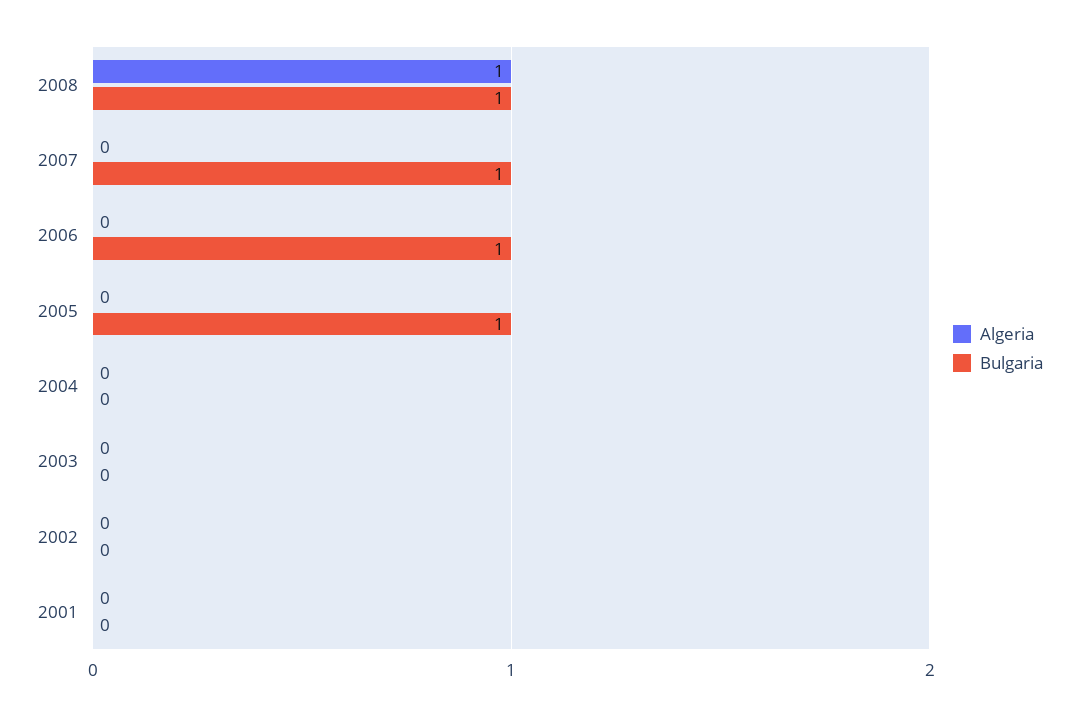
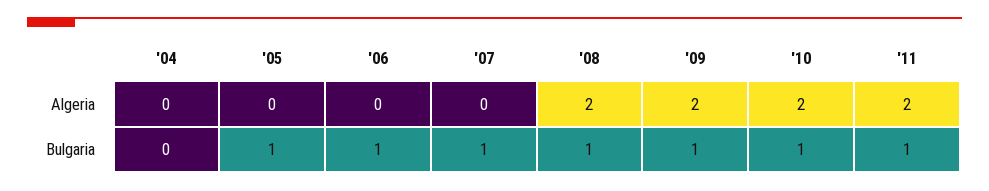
Algeria, 2008: 1 -> 2
Algeria, 2003: 0 -> none
Bulgaria, 2003: 0 -> none
Algeria, 2002: 0 -> none
Bulgaria, 2002: 0 -> none
Algeria, 2001: 0 -> none
Bulgaria, 2001: 0 -> none
Algeria, '09: none -> 2
Algeria, '10: none -> 2
Algeria, '11: none -> 2
Bulgaria, '09: none -> 1
Bulgaria, '10: none -> 1
Bulgaria, '11: none -> 1

